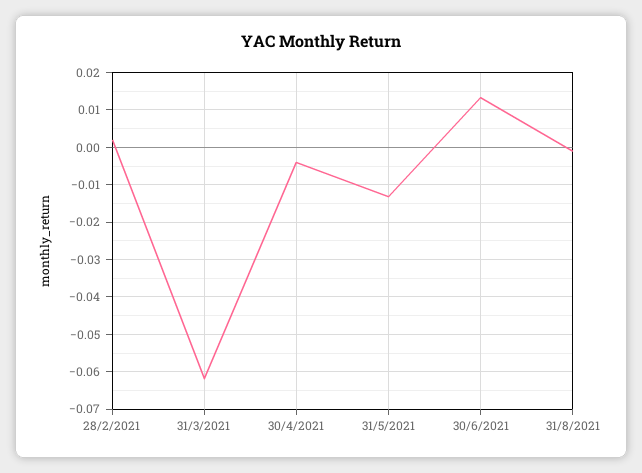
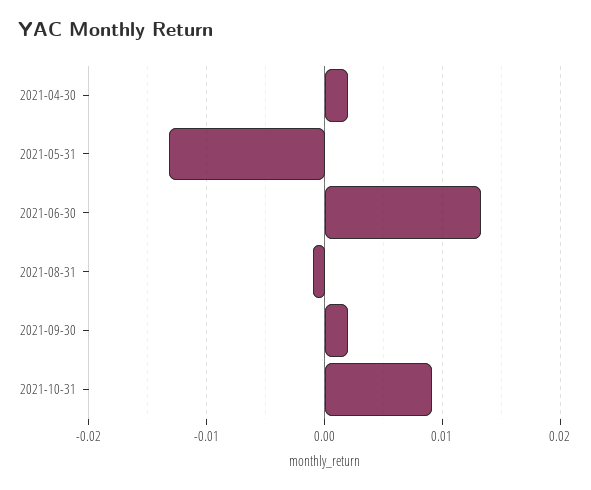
28/2/2021: 0.002 -> none
31/3/2021: -0.062 -> none
30/4/2021: -0.004 -> 0.002
2021-09-30: none -> 0.002
2021-10-31: none -> 0.009

